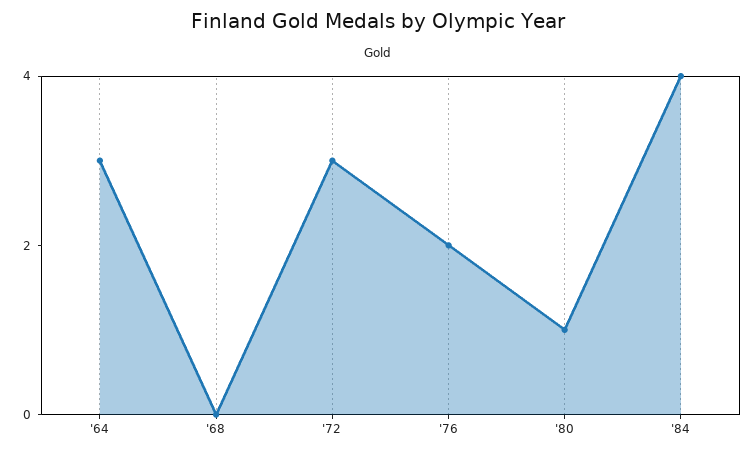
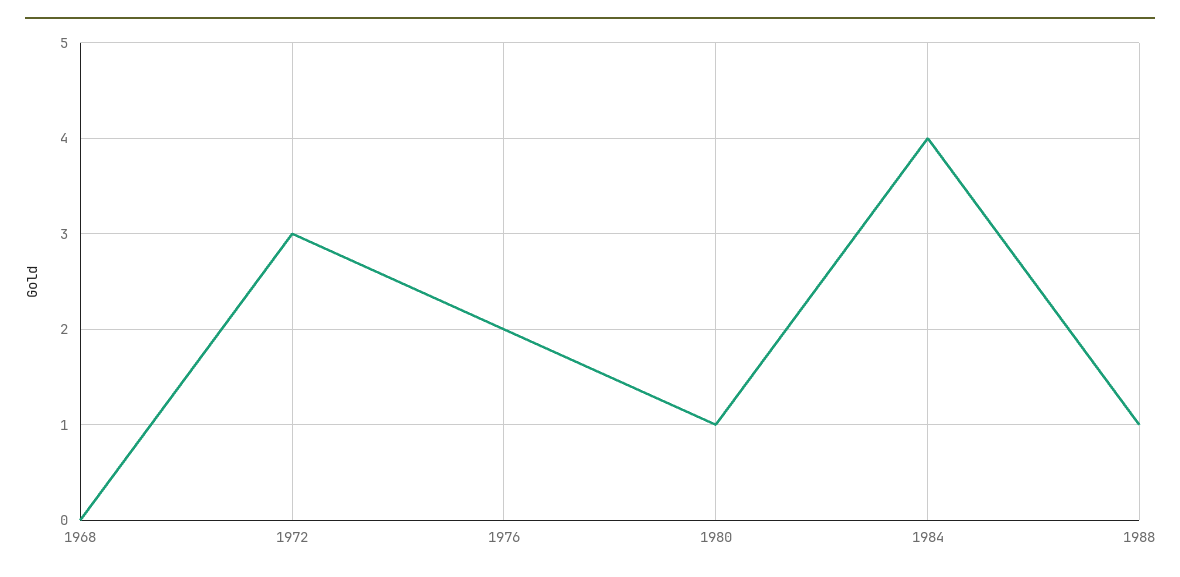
'64: 3 -> none
1988: none -> 1

